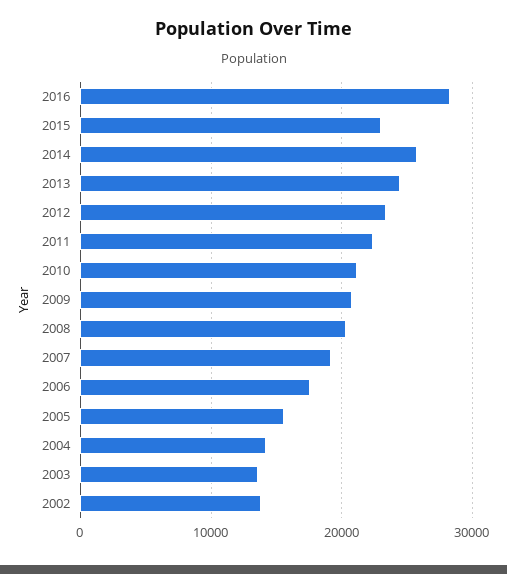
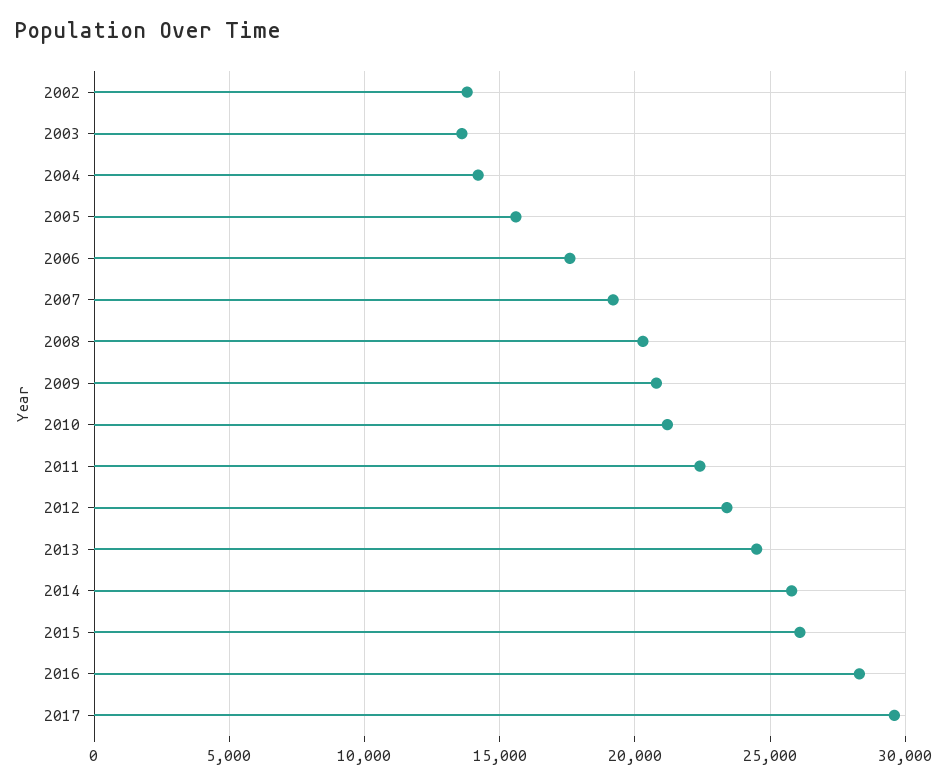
2015: 23000 -> 26000
2017: none -> 29500

